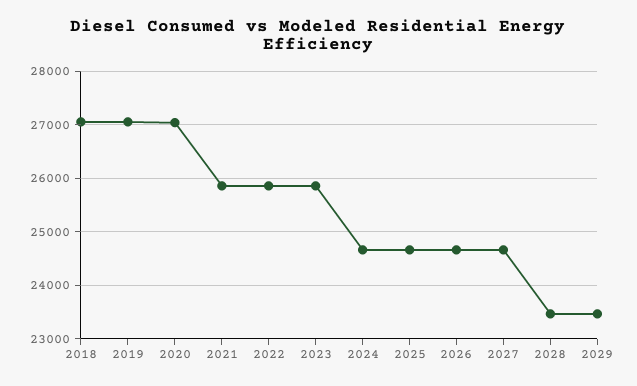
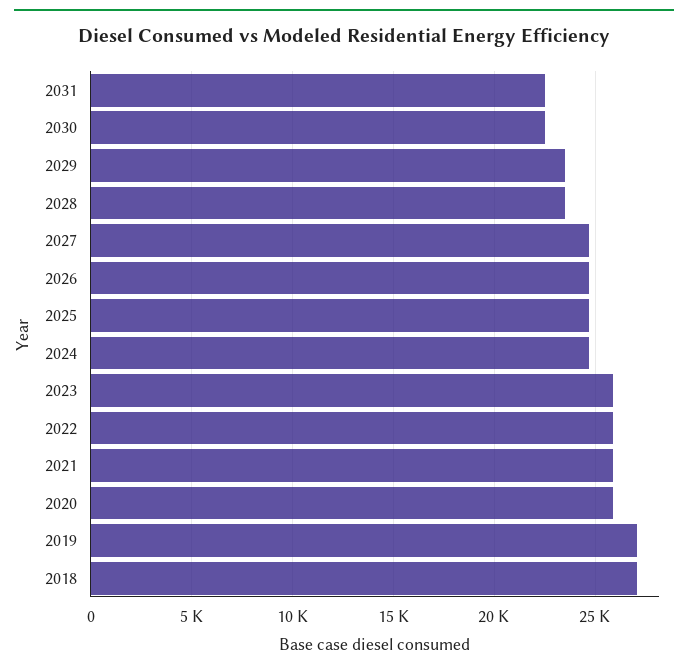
2020: 27000 -> 26000
2031: none -> 22500
2030: none -> 22500

